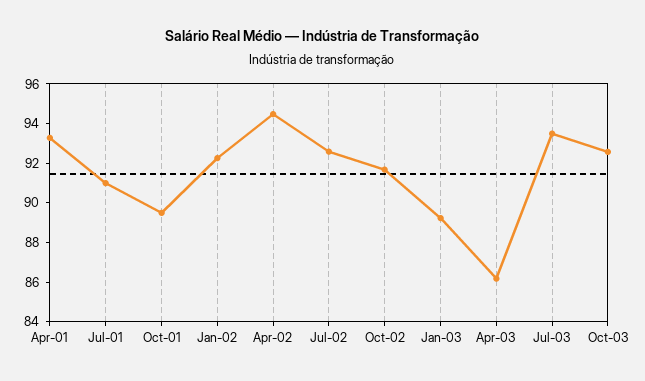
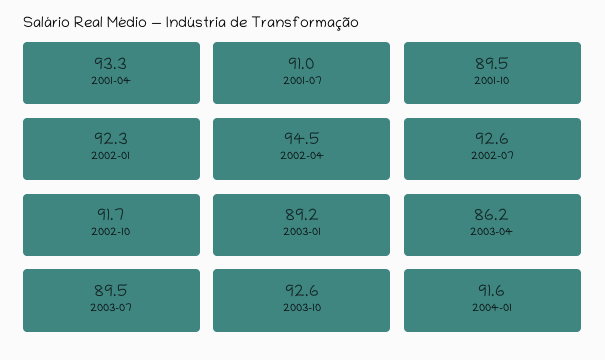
Jul-03: 93.5 -> 89.5
2004-01: none -> 91.6

